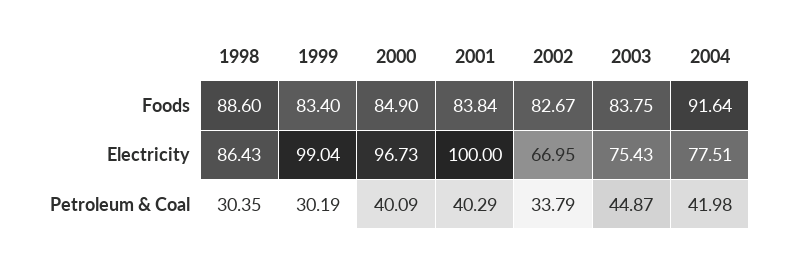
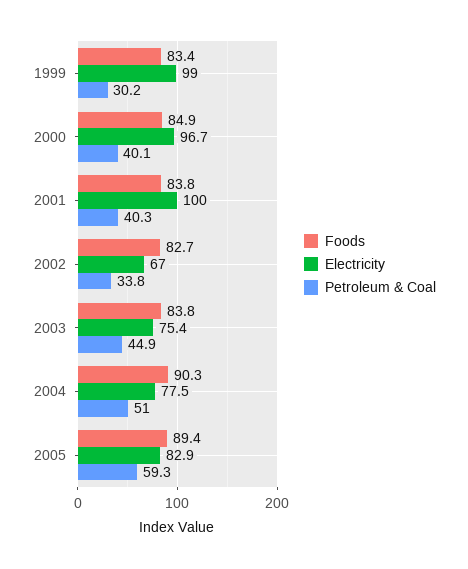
Foods, 1998: 88.6 -> none
Foods, 2004: 91.64 -> 90.3
Electricity, 1998: 86.43 -> none
Petroleum & Coal, 1998: 30.35 -> none
Petroleum & Coal, 2004: 41.98 -> 51
Foods, 2005: none -> 89.4
Electricity, 2005: none -> 82.9
Petroleum & Coal, 2005: none -> 59.3

